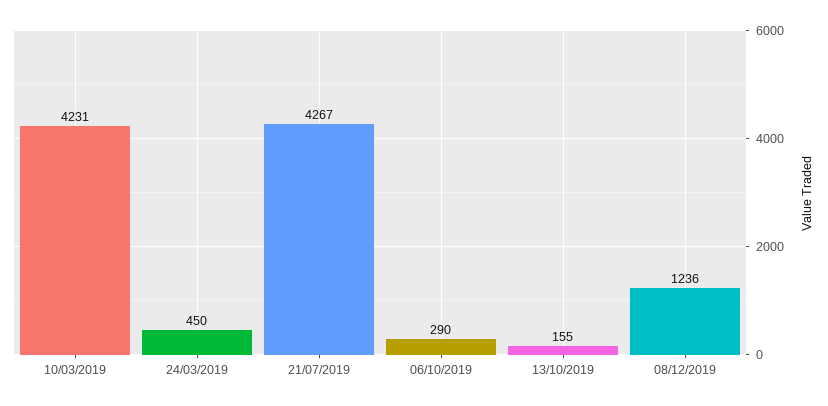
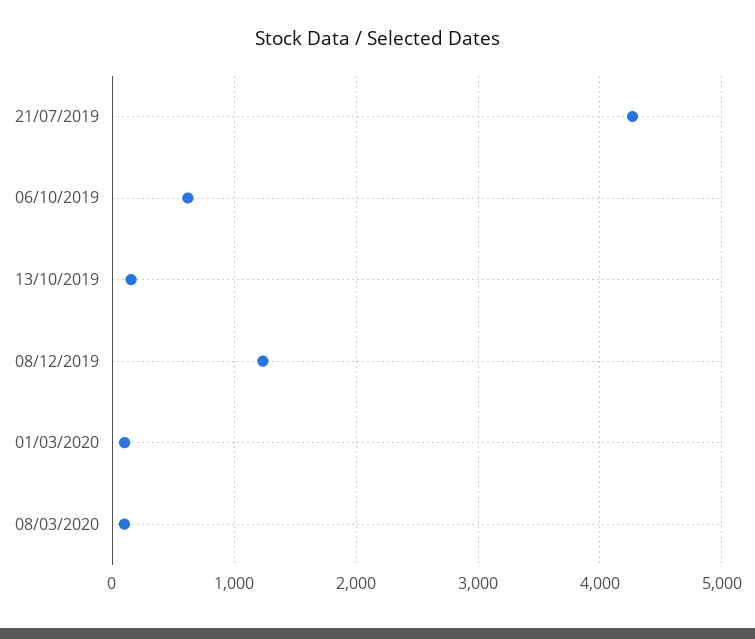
10/03/2019: 4231 -> none
24/03/2019: 450 -> none
06/10/2019: 290 -> 600
01/03/2020: none -> 100
08/03/2020: none -> 100

